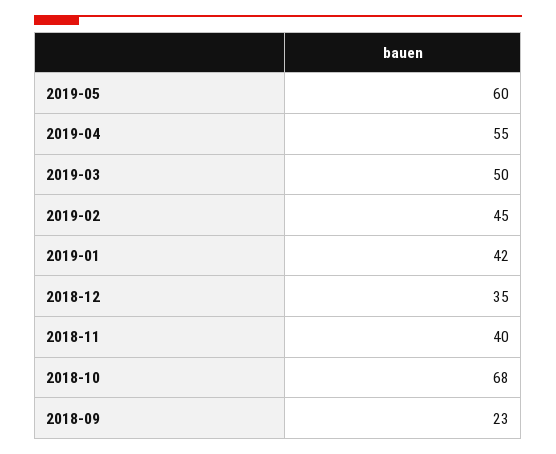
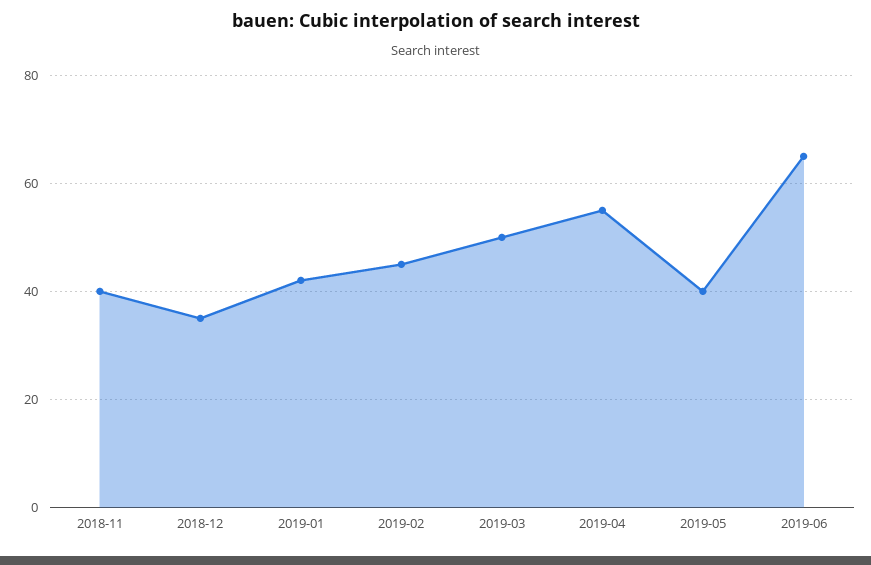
2019-05: 60 -> 40
2018-10: 68 -> none
2018-09: 23 -> none
2019-06: none -> 65

